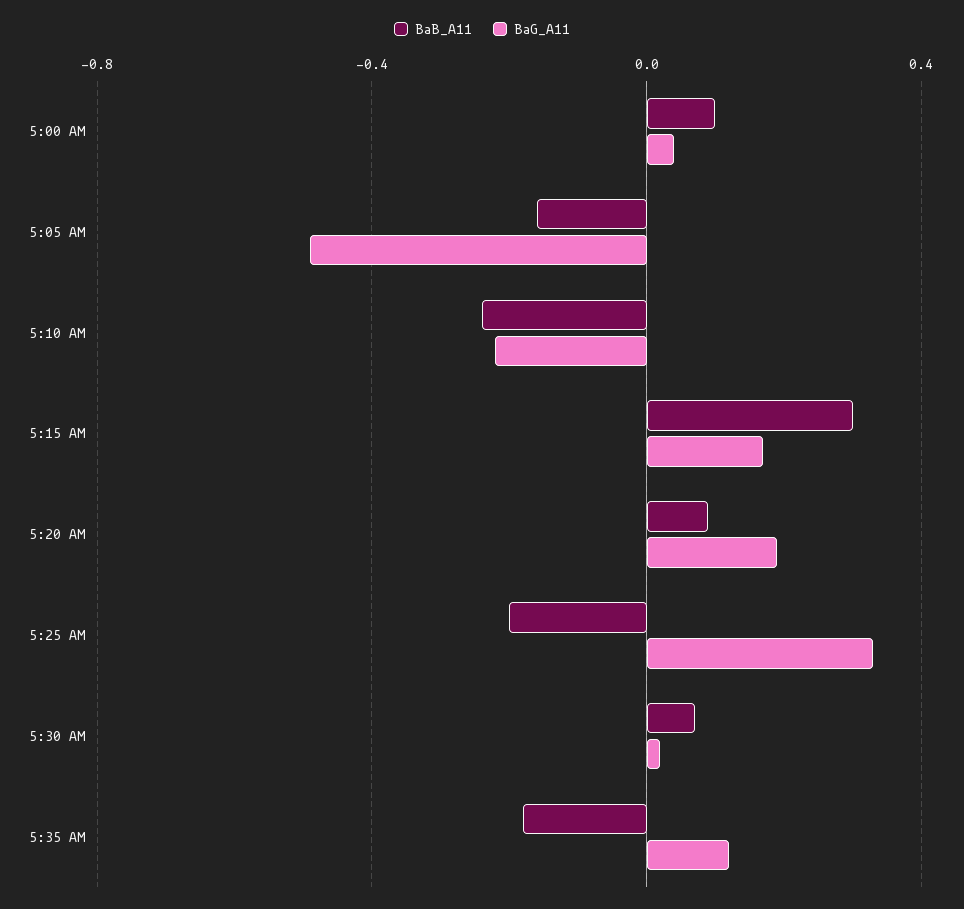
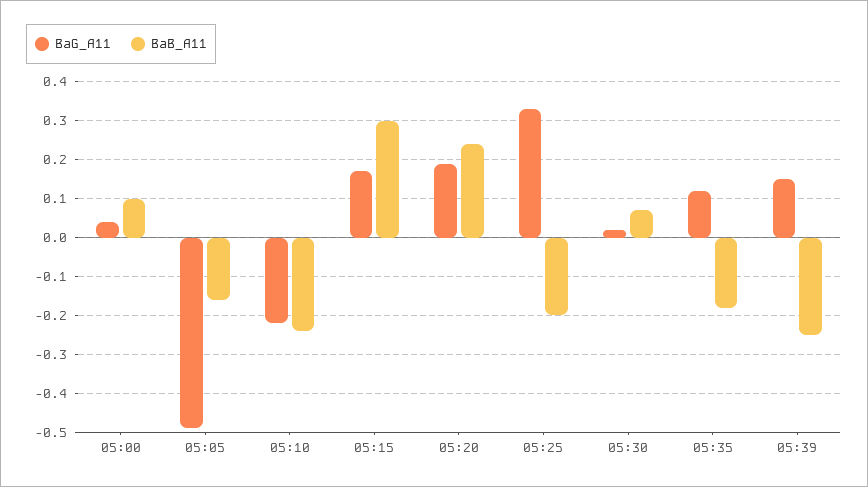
BaB_A11, 5:20 AM: 0.1 -> 0.25
BaG_A11, 05:39: none -> 0.15
BaB_A11, 05:39: none -> -0.25

